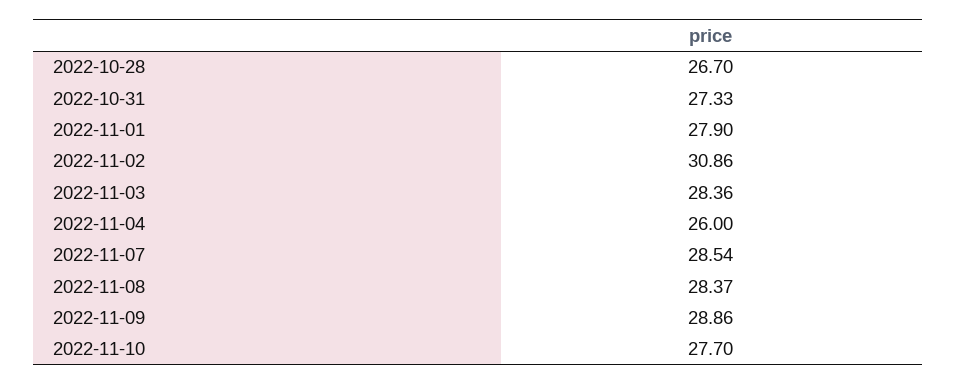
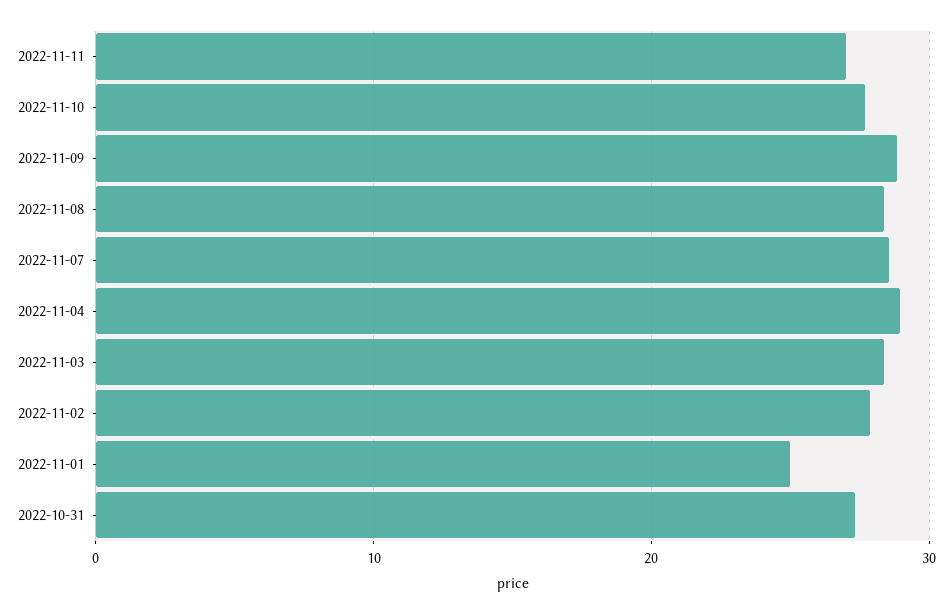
2022-10-28: 26.7 -> none
2022-11-01: 27.9 -> 25
2022-11-02: 30.86 -> 28
2022-11-04: 26 -> 29
2022-11-11: none -> 27

